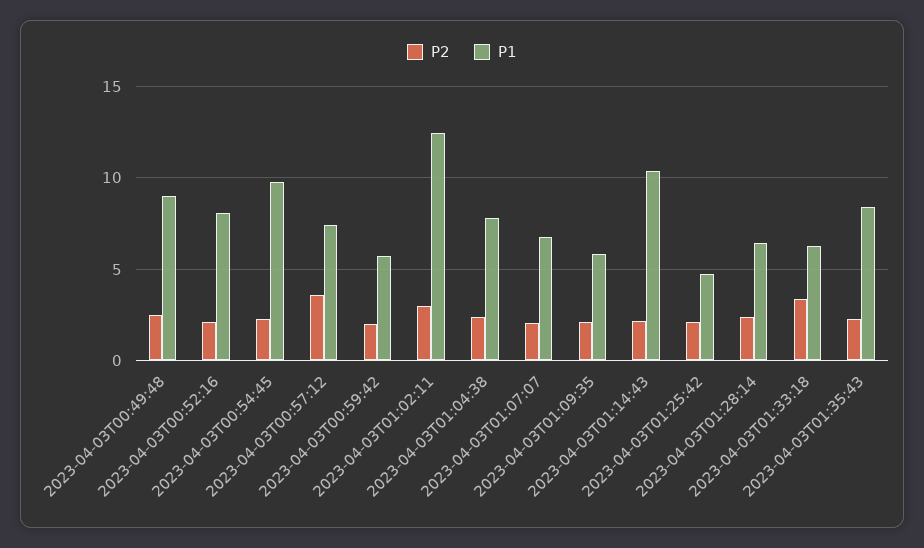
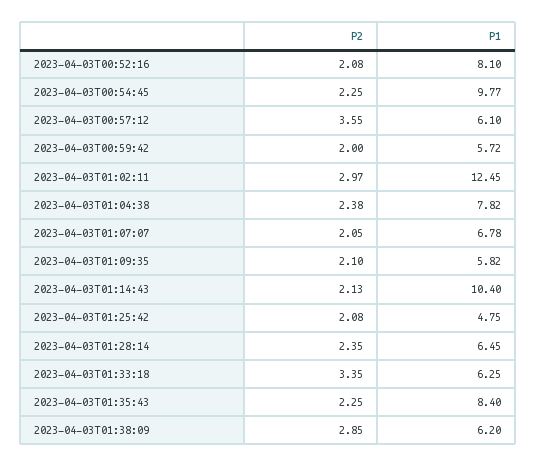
P2, 2023-04-03T00:49:48: 2.5 -> none
P1, 2023-04-03T00:49:48: 9 -> none
P1, 2023-04-03T00:57:12: 7.5 -> 6.1
P2, 2023-04-03T01:38:09: none -> 2.85
P1, 2023-04-03T01:38:09: none -> 6.2

